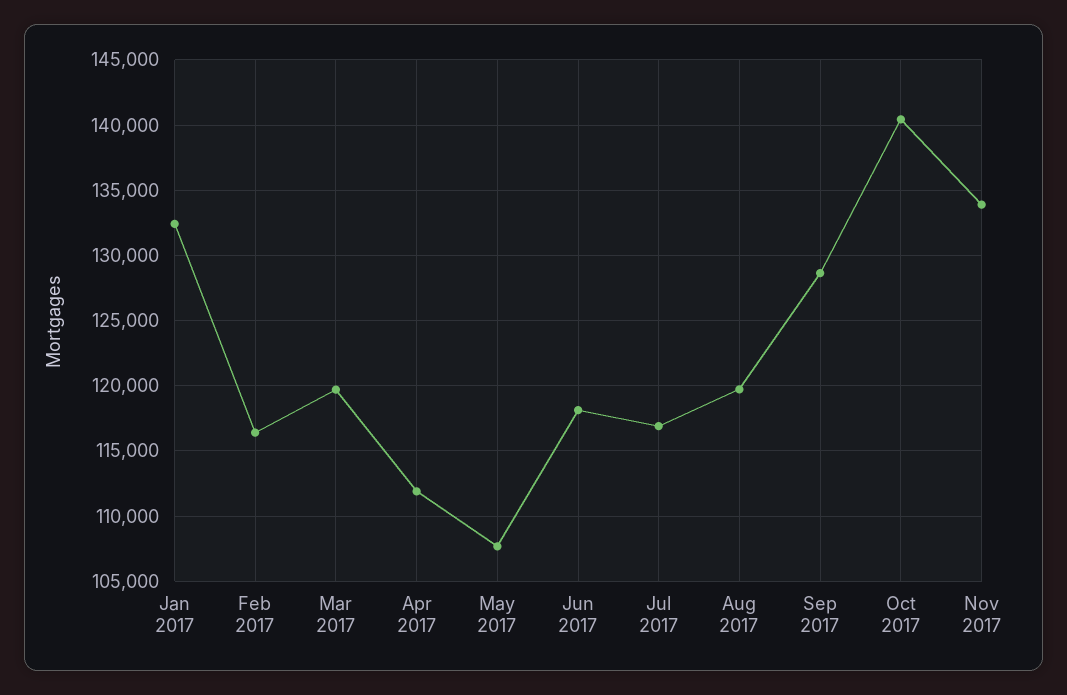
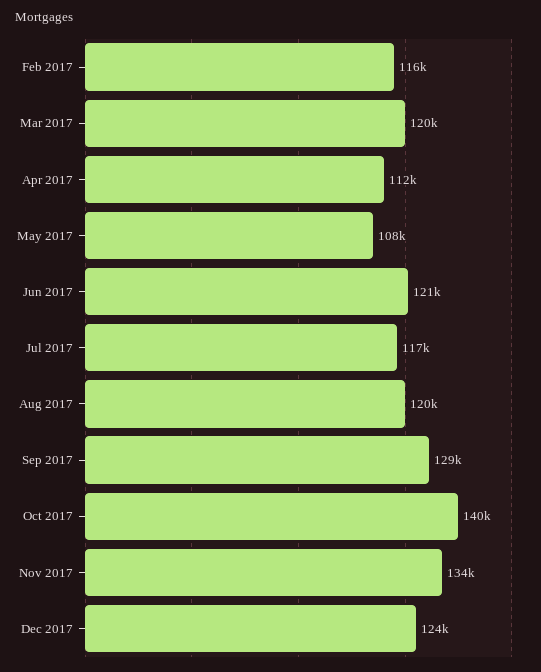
Jan 2017: 132500 -> none
Jun 2017: 118000 -> 121000
Dec 2017: none -> 124000

